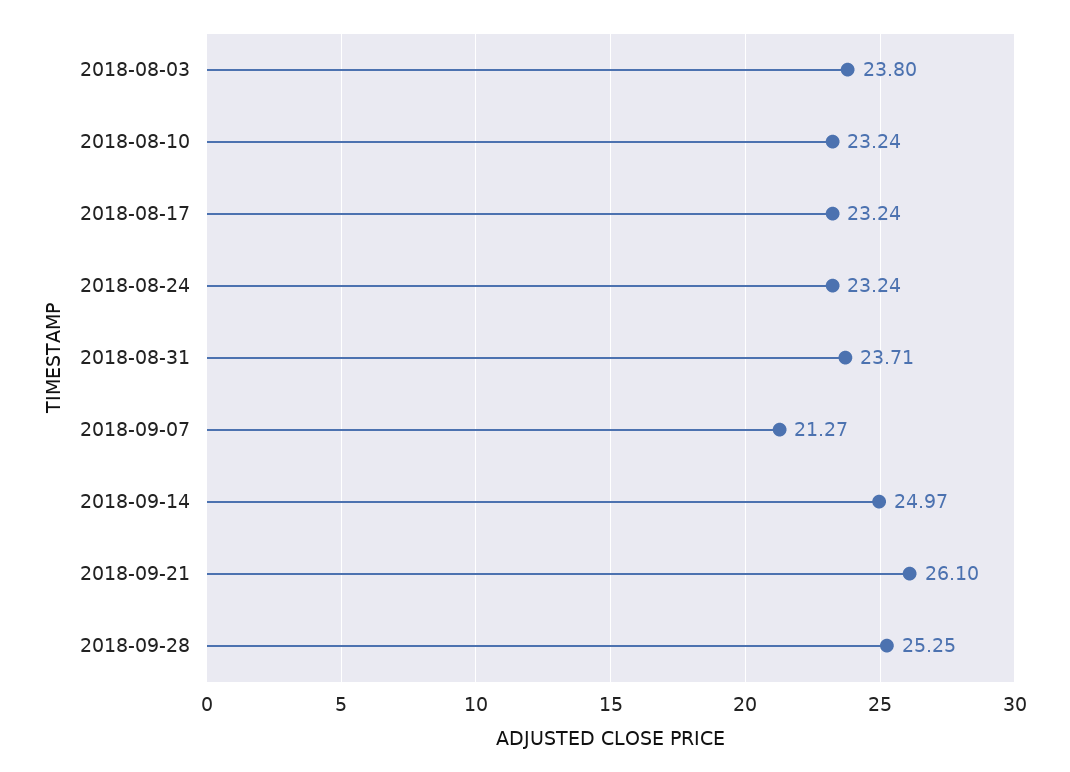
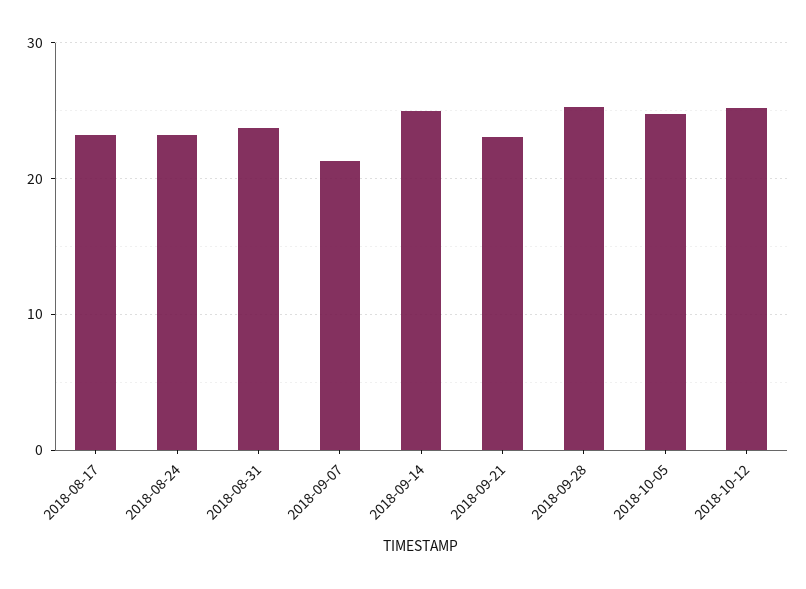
2018-08-03: 23.8 -> none
2018-08-10: 23.24 -> none
2018-09-21: 26.1 -> 23
2018-10-05: none -> 25
2018-10-12: none -> 25

